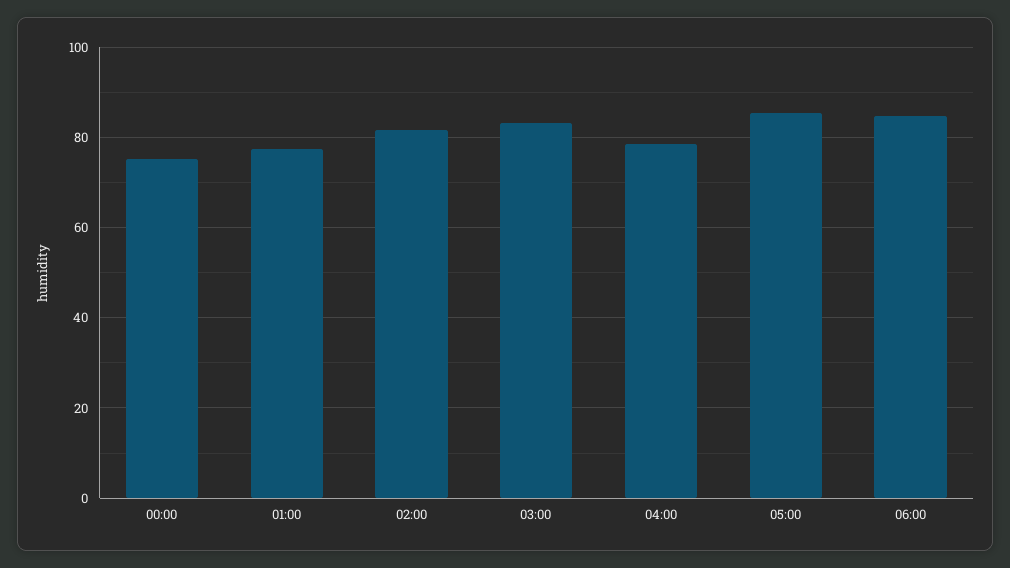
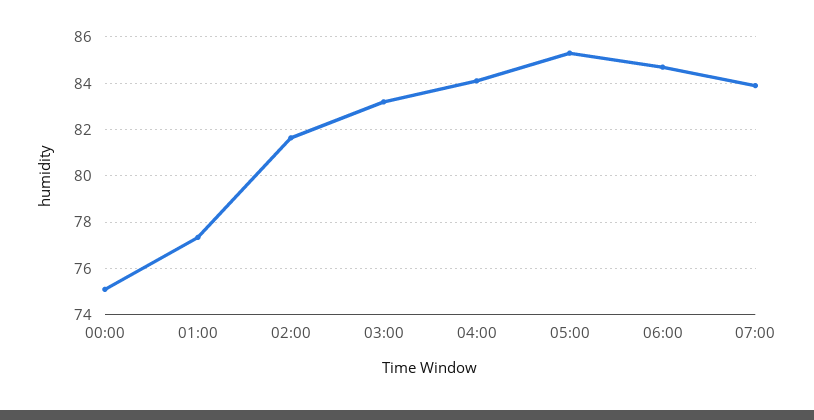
04:00: 78 -> 84
07:00: none -> 84

